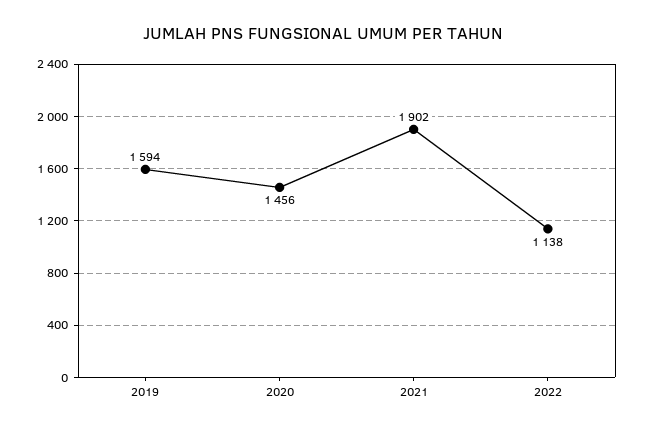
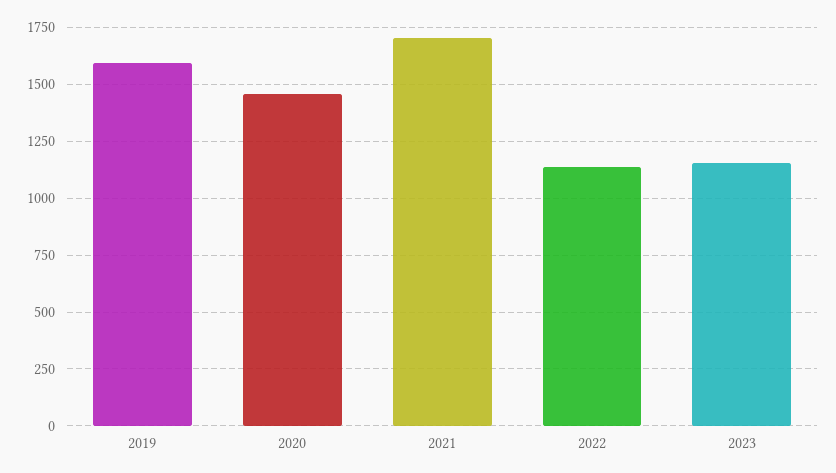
2021: 1902 -> 1700
2023: none -> 1150

